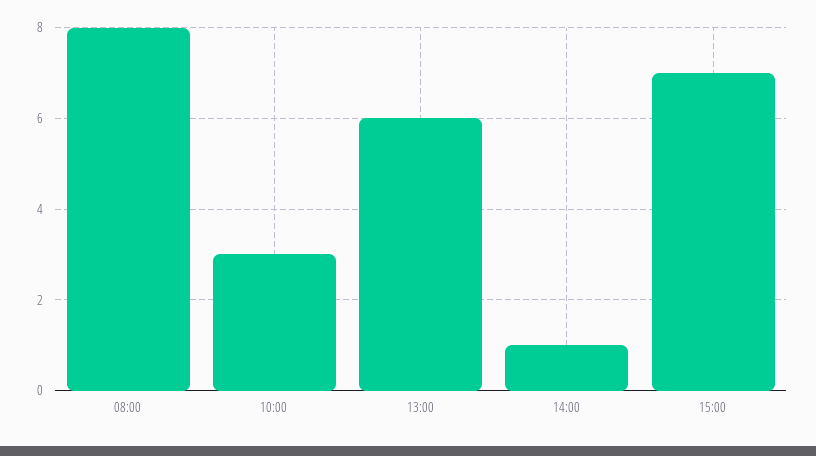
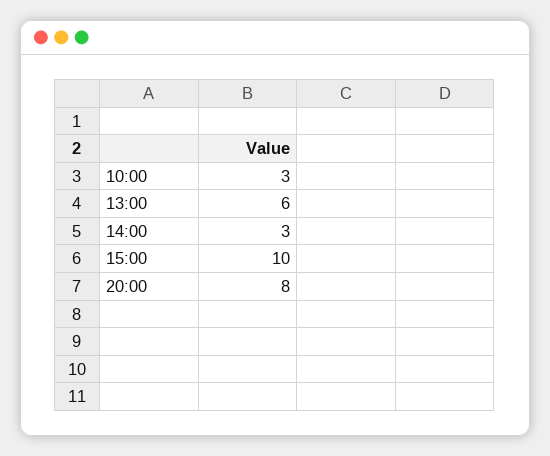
08:00: 8 -> none
14:00: 1 -> 3
15:00: 7 -> 10
20:00: none -> 8

